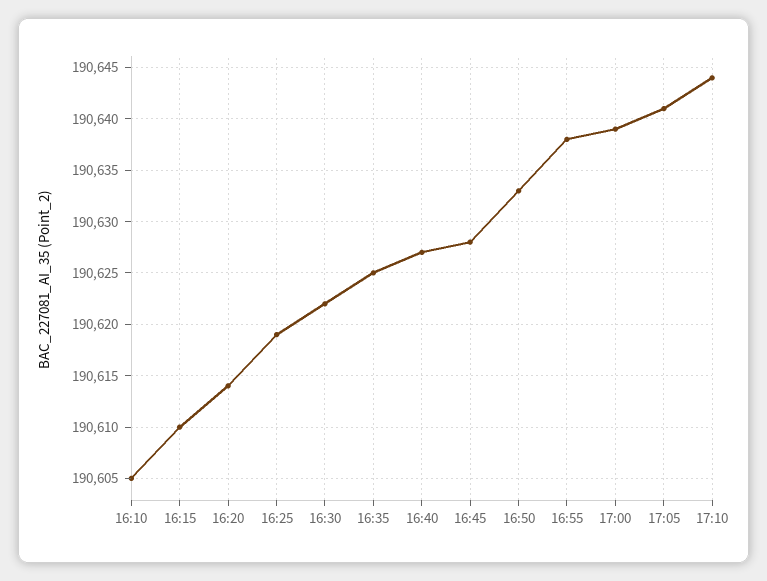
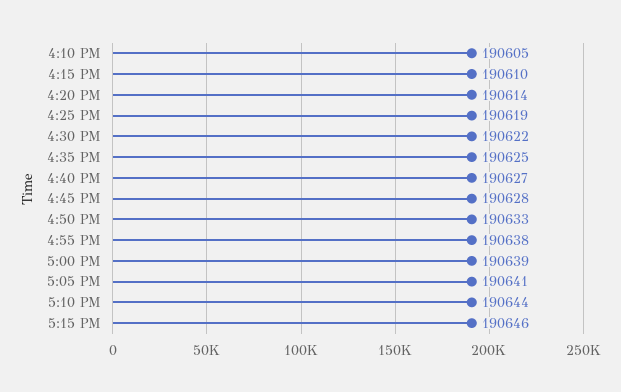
5:15 PM: none -> 190646

